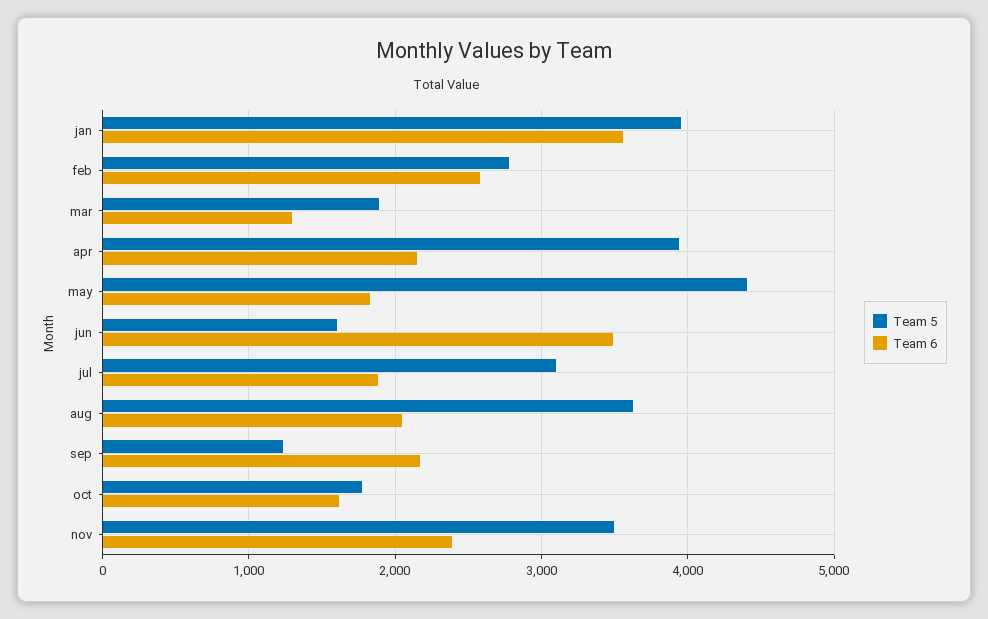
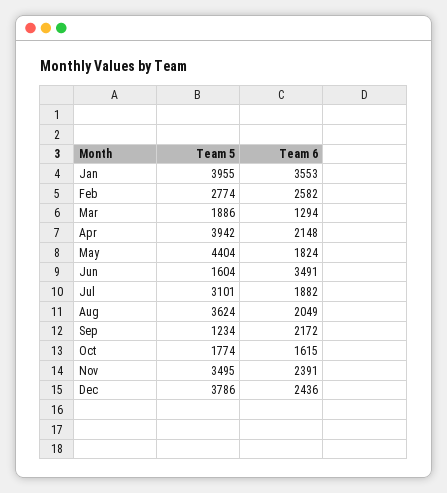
Team 5, Dec: none -> 3786
Team 6, Dec: none -> 2436

